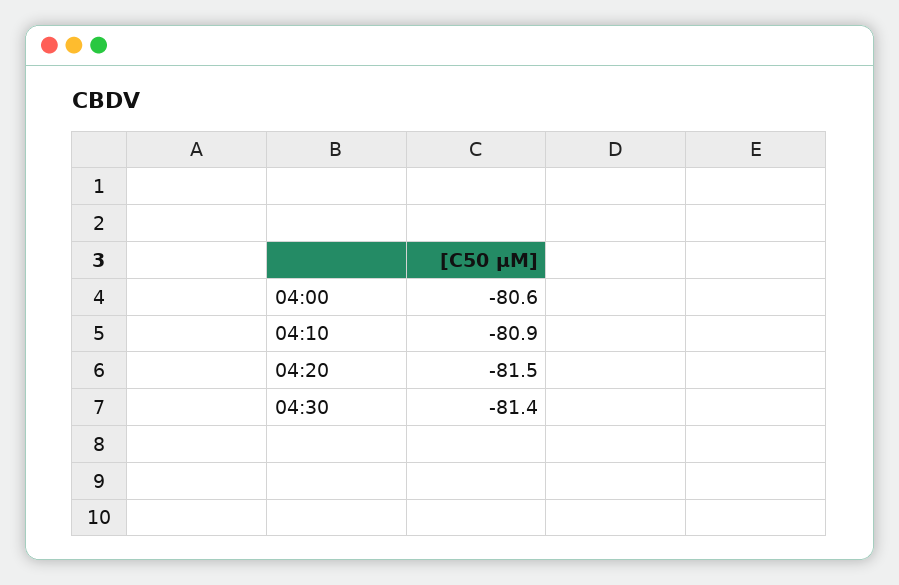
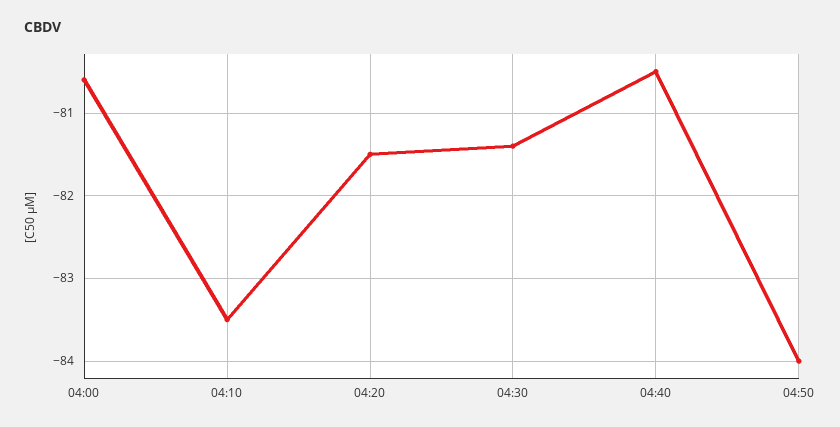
04:10: -80.9 -> -83.5
04:40: none -> -80.5
04:50: none -> -84

